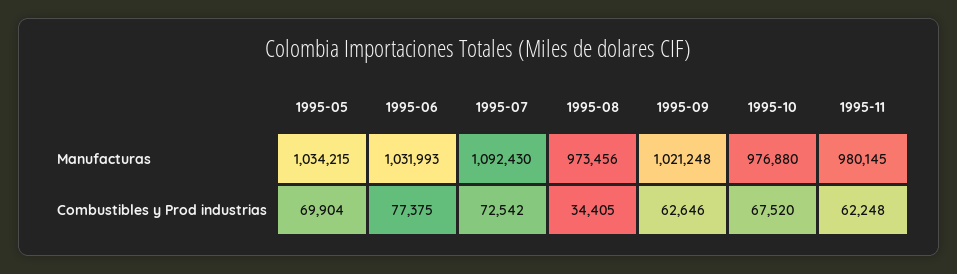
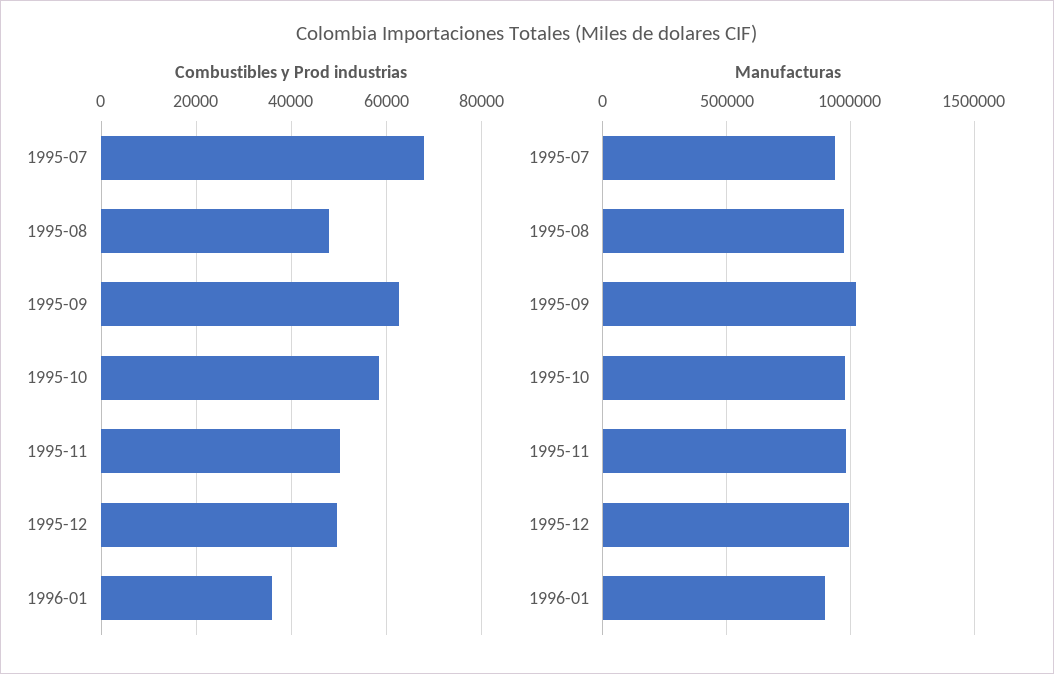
Manufacturas, 1995-05: 1034215 -> none
Manufacturas, 1995-06: 1031993 -> none
Manufacturas, 1995-07: 1092430 -> 950000
Combustibles y Prod industrias, 1995-05: 69904 -> none
Combustibles y Prod industrias, 1995-06: 77375 -> none
Combustibles y Prod industrias, 1995-07: 72542 -> 68000
Combustibles y Prod industrias, 1995-08: 34405 -> 48000
Combustibles y Prod industrias, 1995-10: 67520 -> 58000
Combustibles y Prod industrias, 1995-11: 62248 -> 50000
Combustibles y Prod industrias, 1995-12: none -> 50000
Combustibles y Prod industrias, 1996-01: none -> 36000
Manufacturas, 1995-12: none -> 1000000
Manufacturas, 1996-01: none -> 900000

